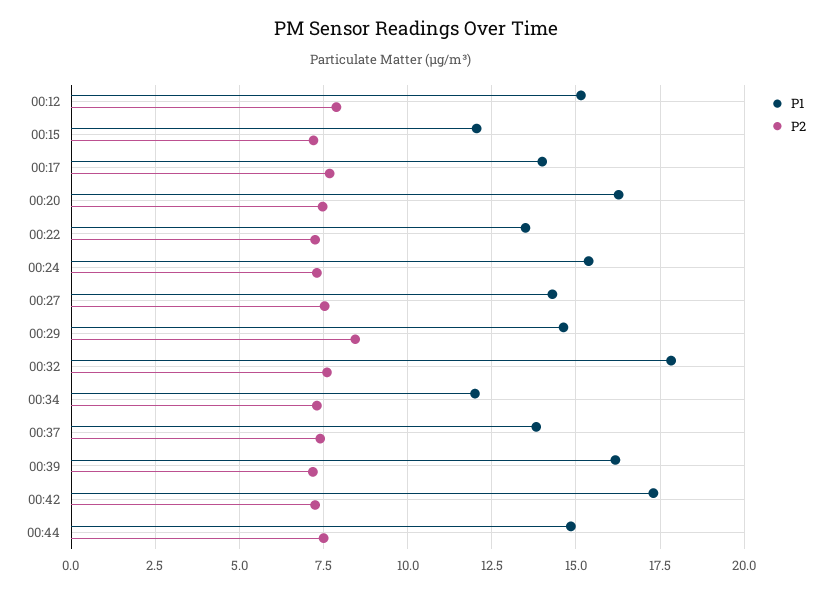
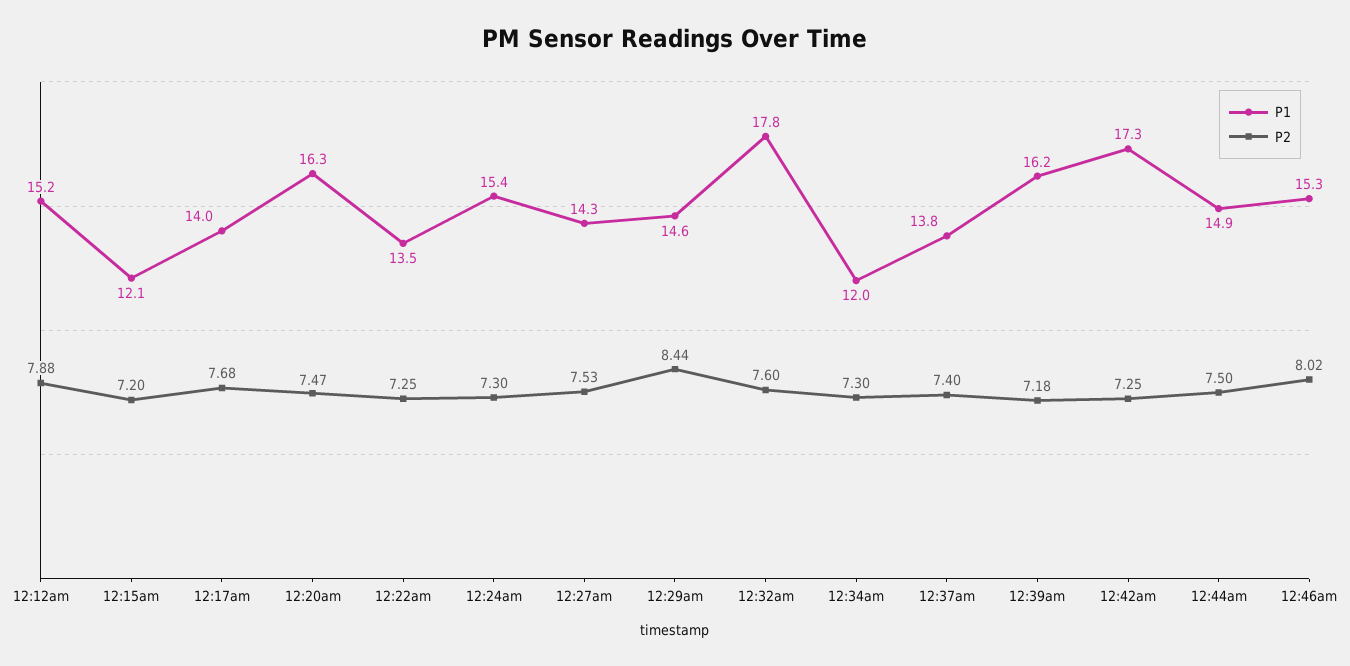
P1, 12:46am: none -> 15.3
P2, 12:46am: none -> 8.02

